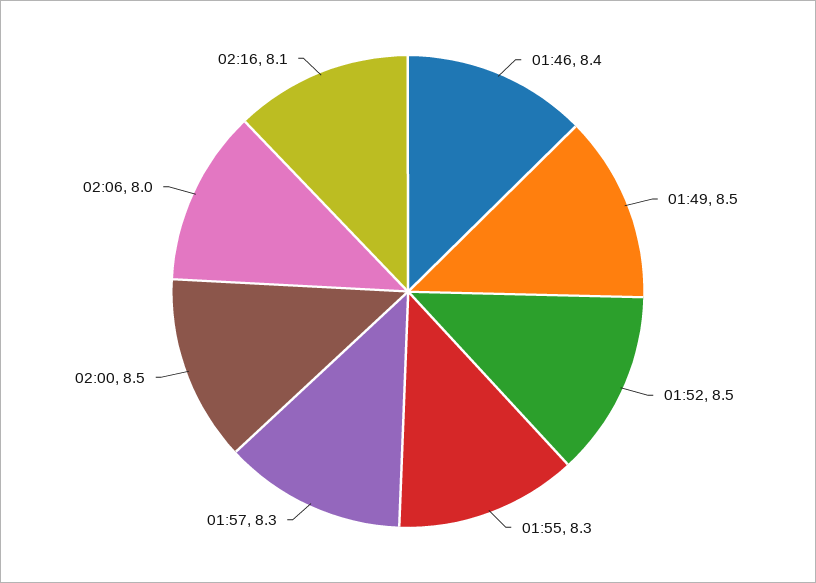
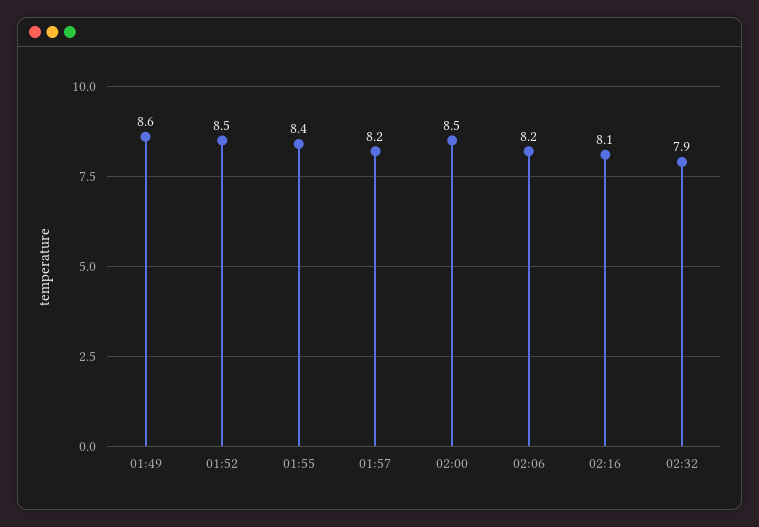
01:46: 8.4 -> none
01:49: 8.5 -> 8.6
01:55: 8.3 -> 8.4
01:57: 8.3 -> 8.2
02:06: 8 -> 8.2
02:32: none -> 7.9

